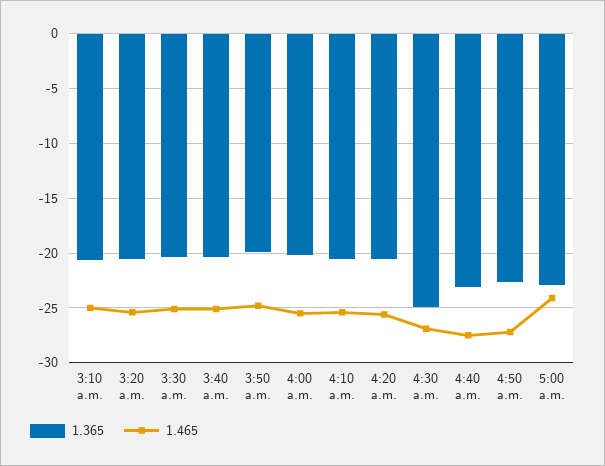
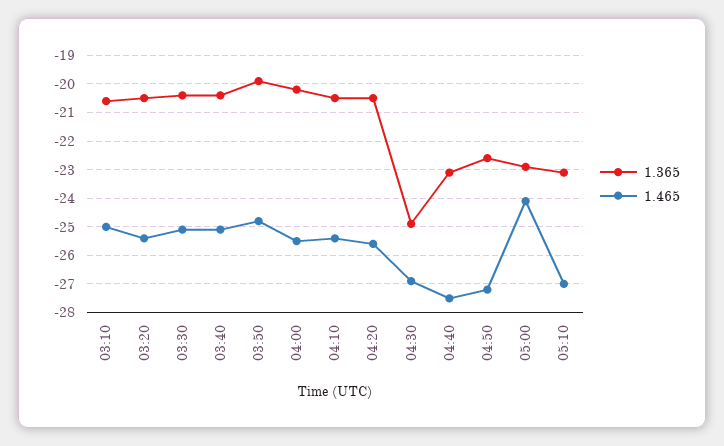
1.365, 05:10: none -> -23
1.465, 05:10: none -> -27

